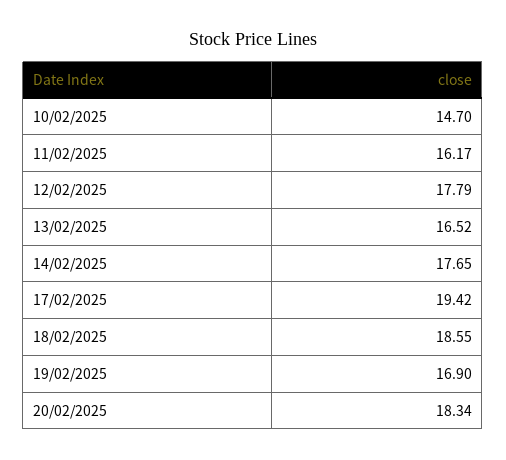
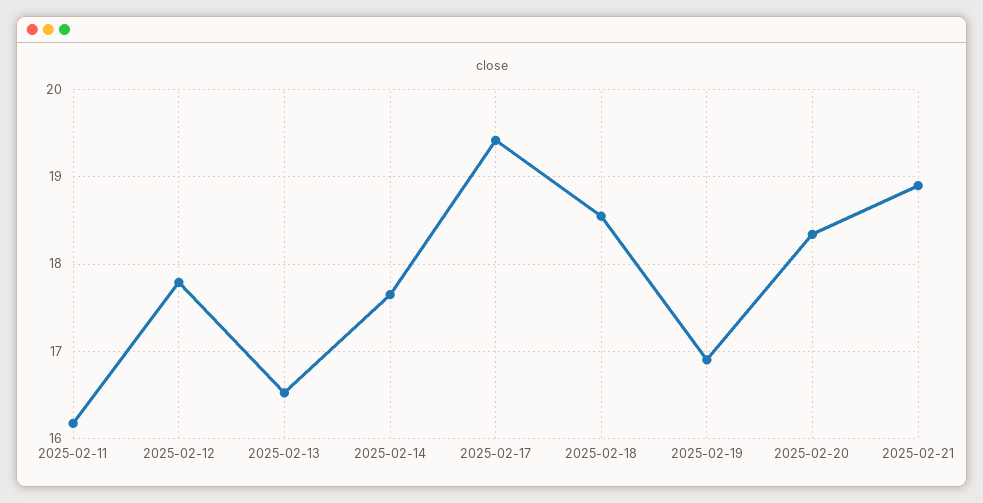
10/02/2025: 14.7 -> none
2025-02-21: none -> 18.9

